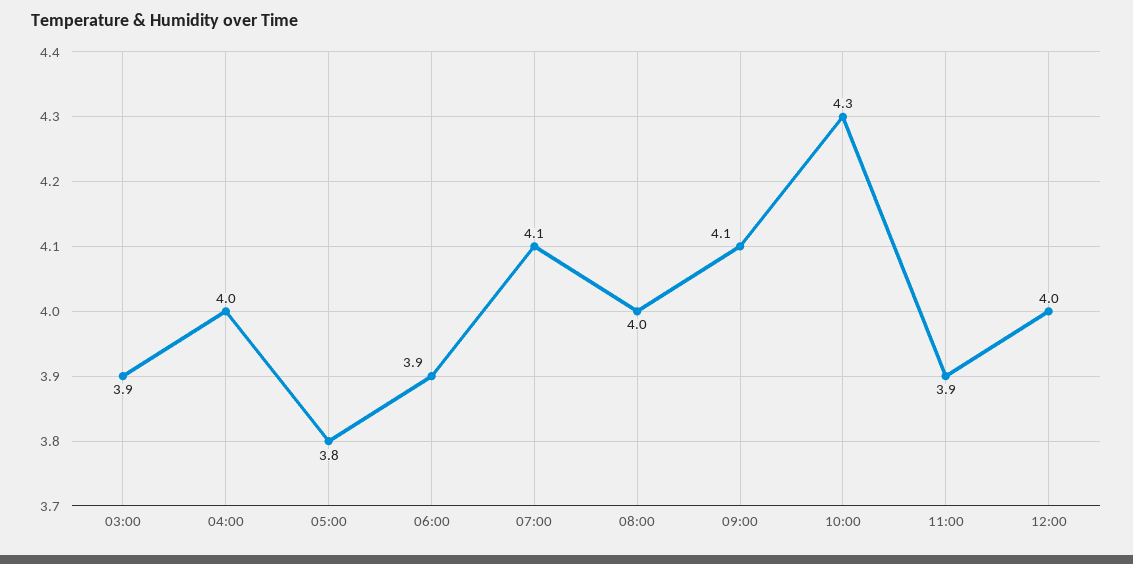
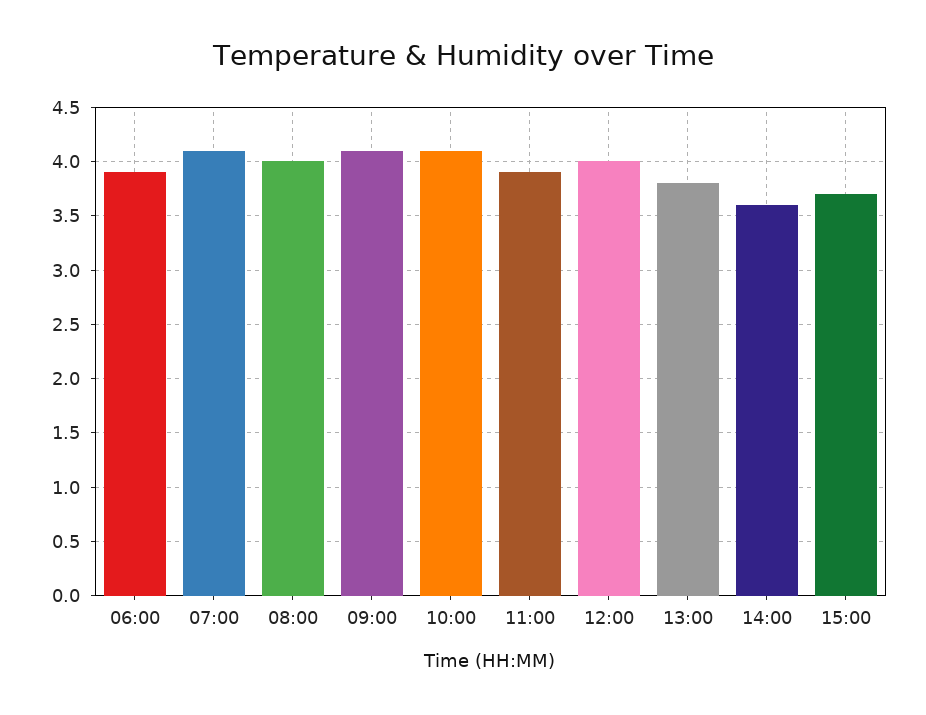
03:00: 3.9 -> none
04:00: 4 -> none
05:00: 3.8 -> none
10:00: 4.3 -> 4.1
13:00: none -> 3.8
14:00: none -> 3.6
15:00: none -> 3.7

